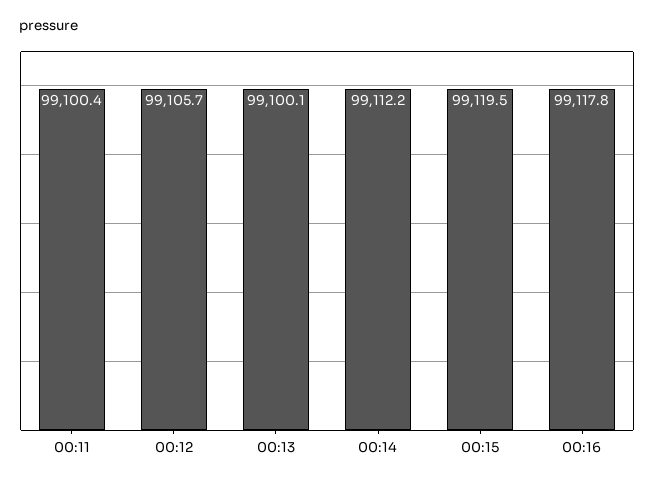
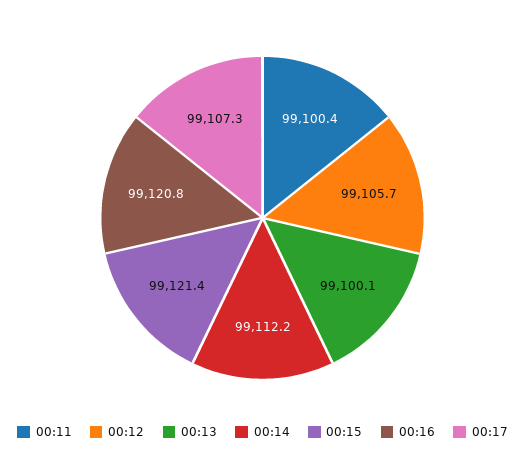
00:15: 99119.5 -> 99121.4
00:16: 99117.8 -> 99120.8
00:17: none -> 99107.3

